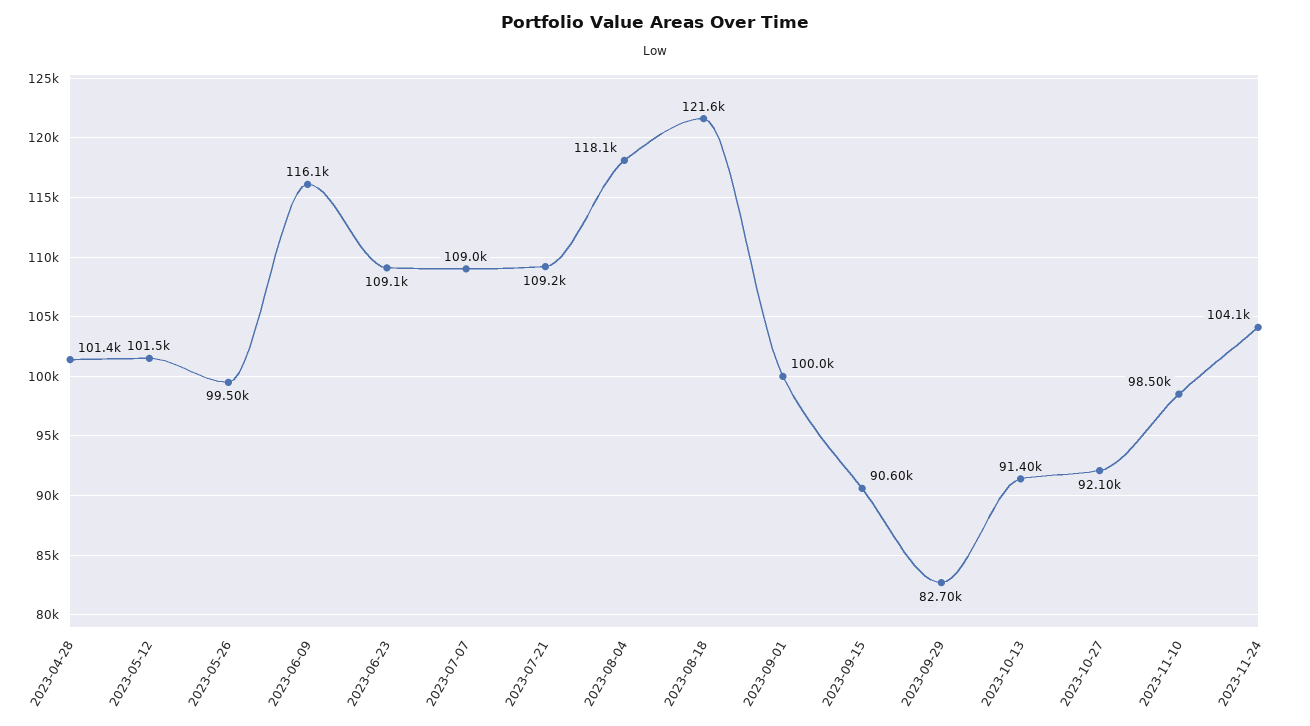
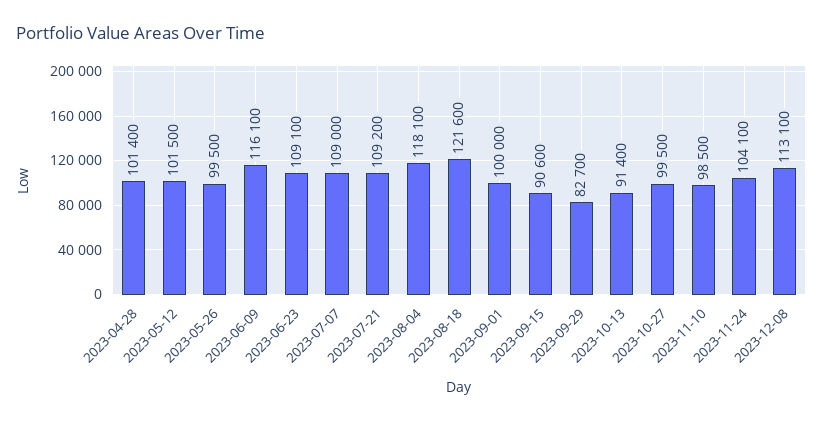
2023-10-27: 92100 -> 99500
2023-12-08: none -> 113100

